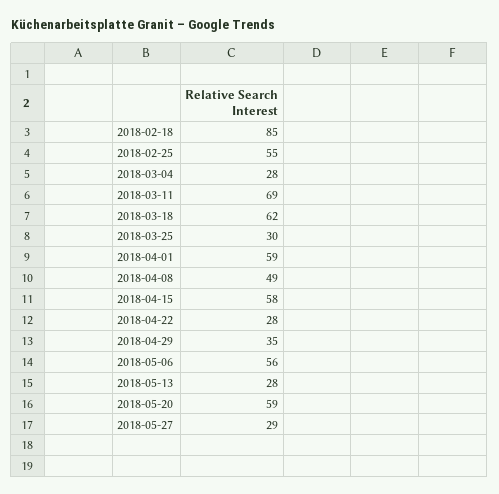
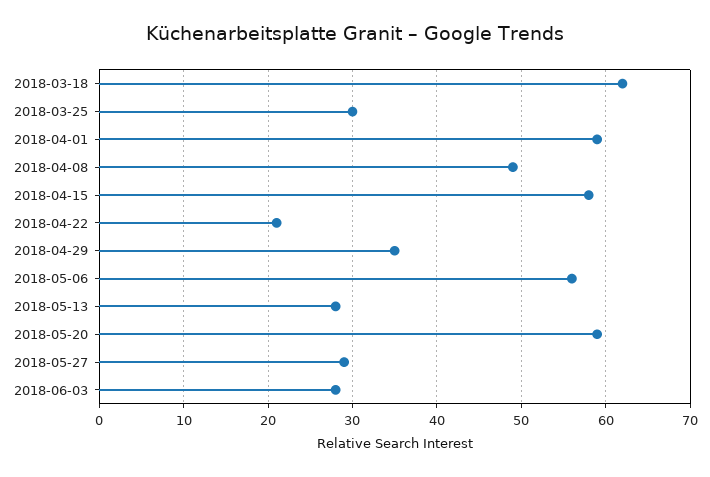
2018-02-18: 85 -> none
2018-02-25: 55 -> none
2018-03-04: 28 -> none
2018-03-11: 69 -> none
2018-04-22: 28 -> 21
2018-06-03: none -> 28

